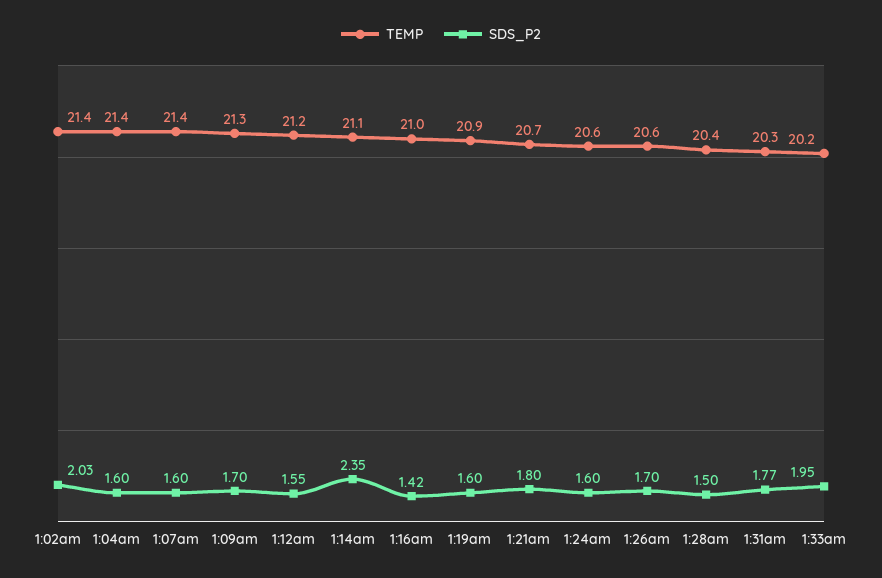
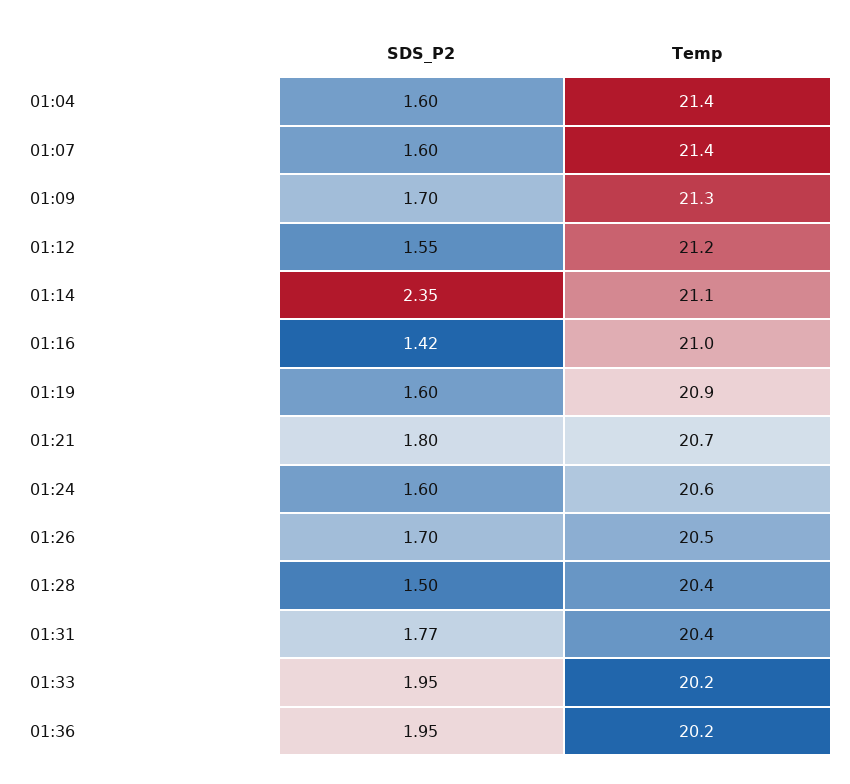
TEMP, 1:02am: 21.4 -> none
SDS_P2, 1:02am: 2.03 -> none
TEMP, 1:26am: 20.6 -> 20.5
TEMP, 1:31am: 20.3 -> 20.4
SDS_P2, 01:36: none -> 1.95
TEMP, 01:36: none -> 20.2

